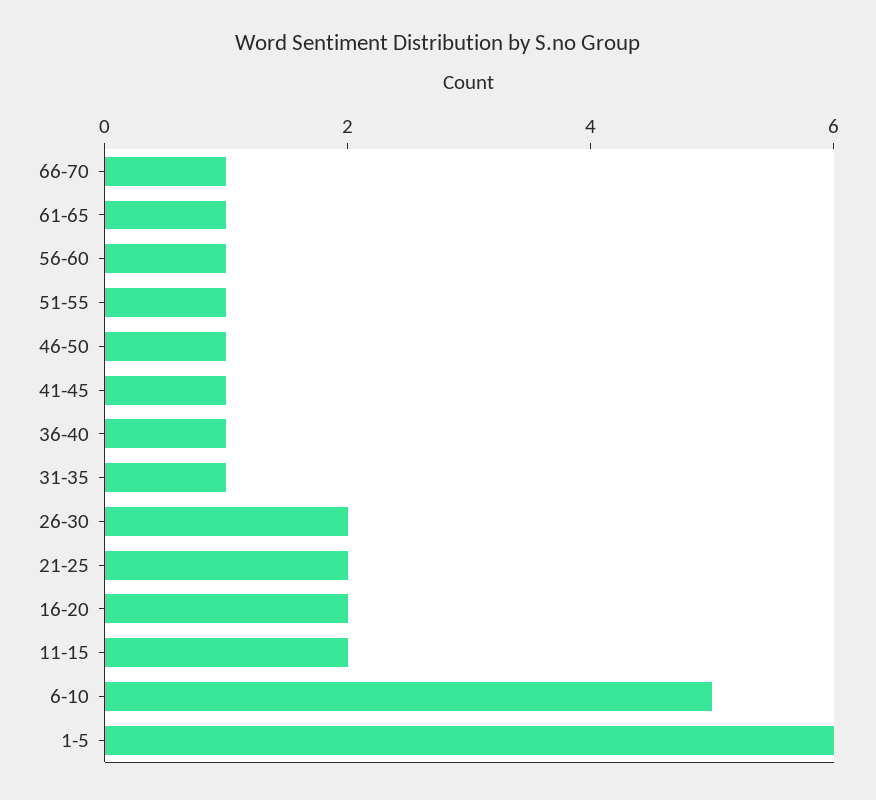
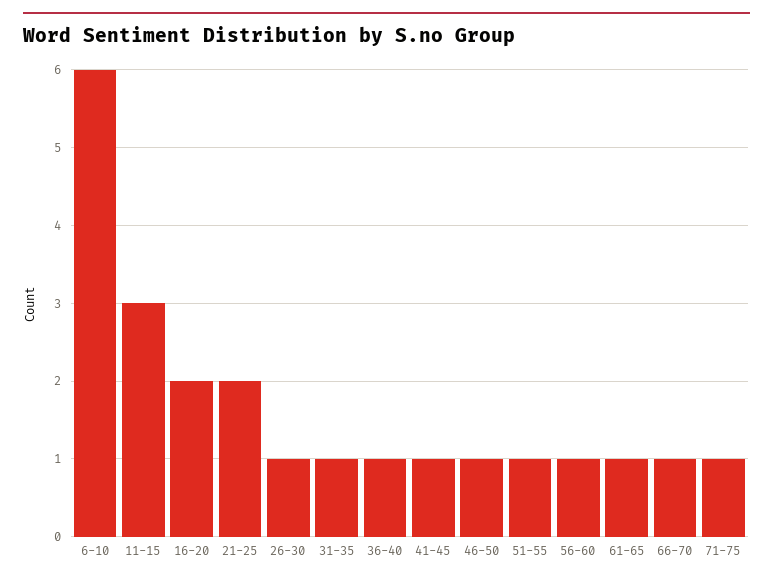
26-30: 2 -> 1
11-15: 2 -> 3
6-10: 5 -> 6
1-5: 6 -> none
71-75: none -> 1

